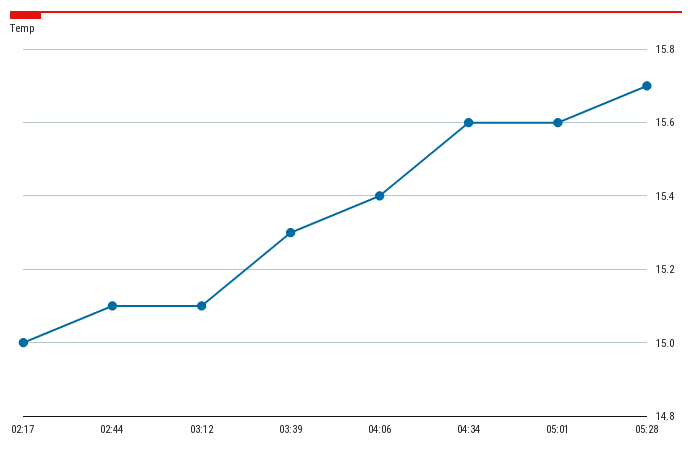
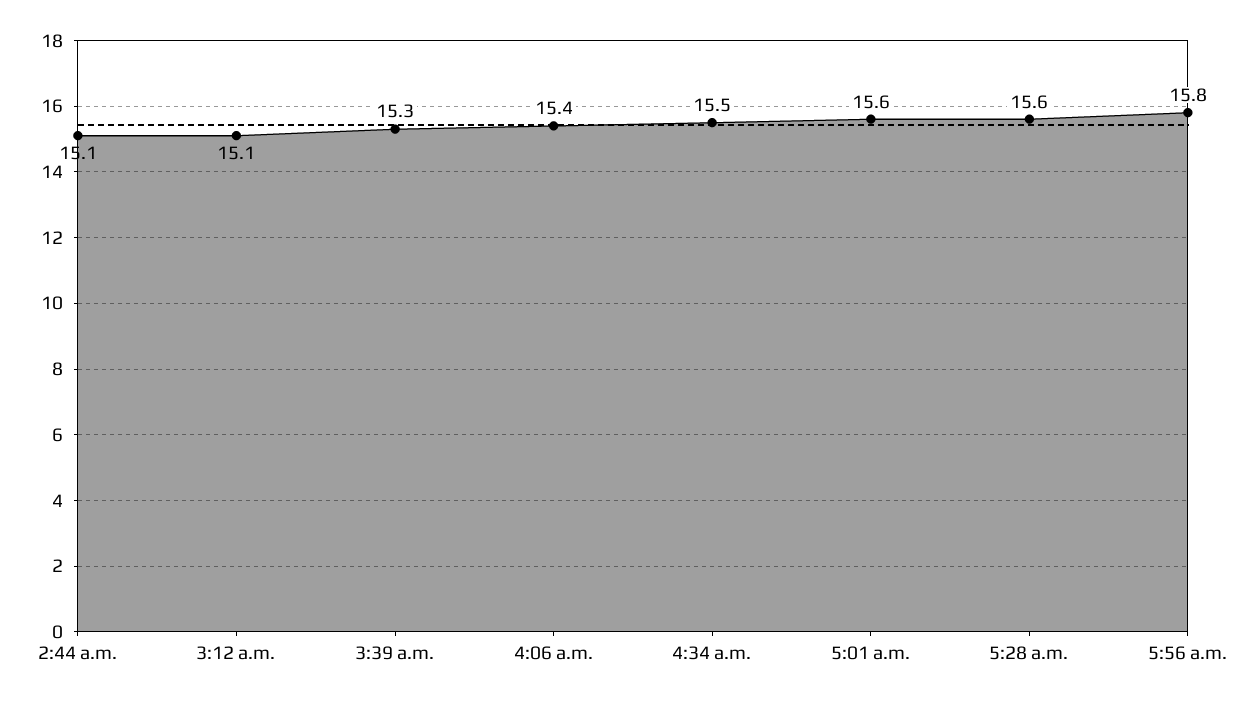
02:17: 15 -> none
04:34: 15.6 -> 15.5
05:28: 15.7 -> 15.6
5:56 a.m.: none -> 15.8

